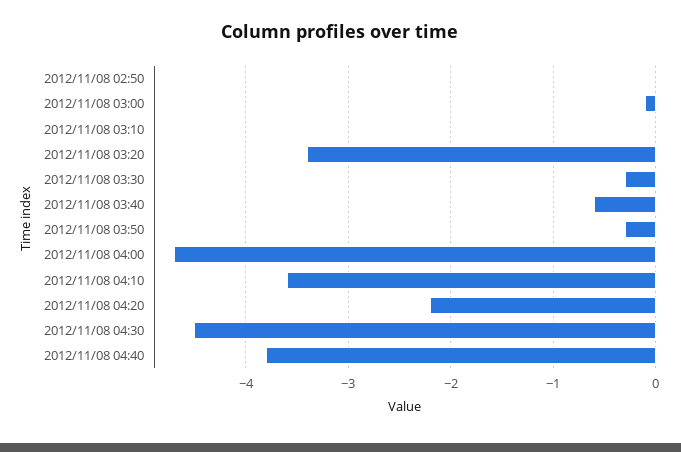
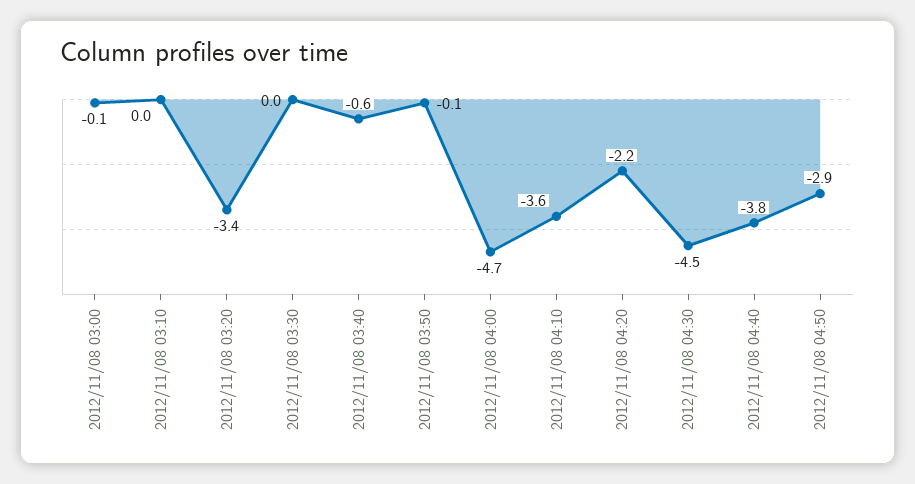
2012/11/08 02:50: 0 -> none
2012/11/08 03:30: -0.3 -> 0
2012/11/08 03:50: -0.3 -> -0.1
2012/11/08 04:50: none -> -2.9

